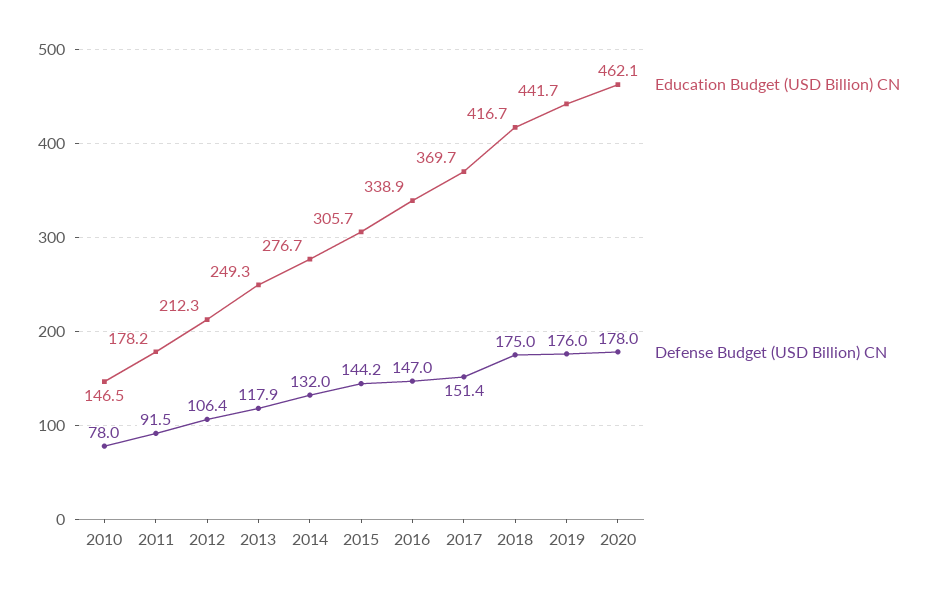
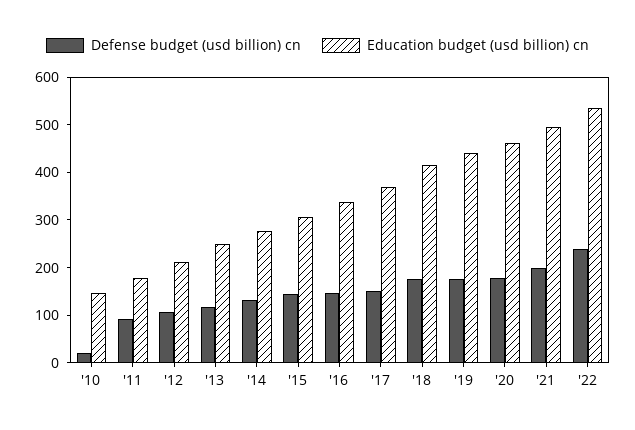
Defense Budget (USD Billion) CN, 2010: 78 -> 20
Defense Budget (USD Billion) CN, '21: none -> 200
Education Budget (USD Billion) CN, '21: none -> 500
Defense Budget (USD Billion) CN, '22: none -> 240
Education Budget (USD Billion) CN, '22: none -> 540

